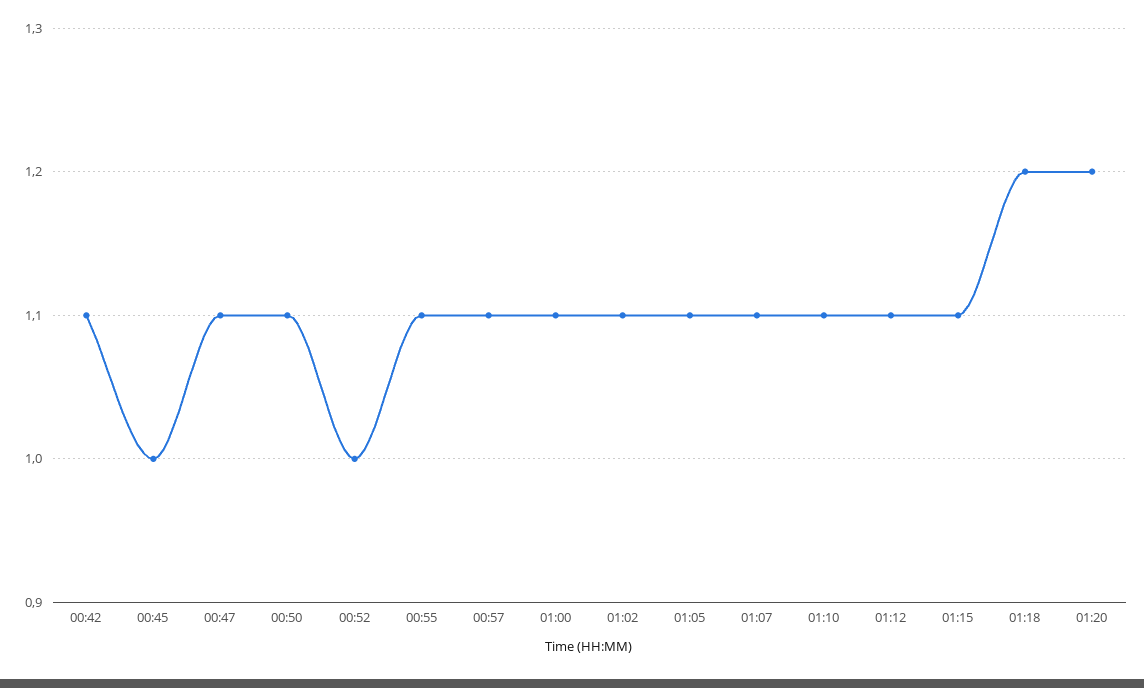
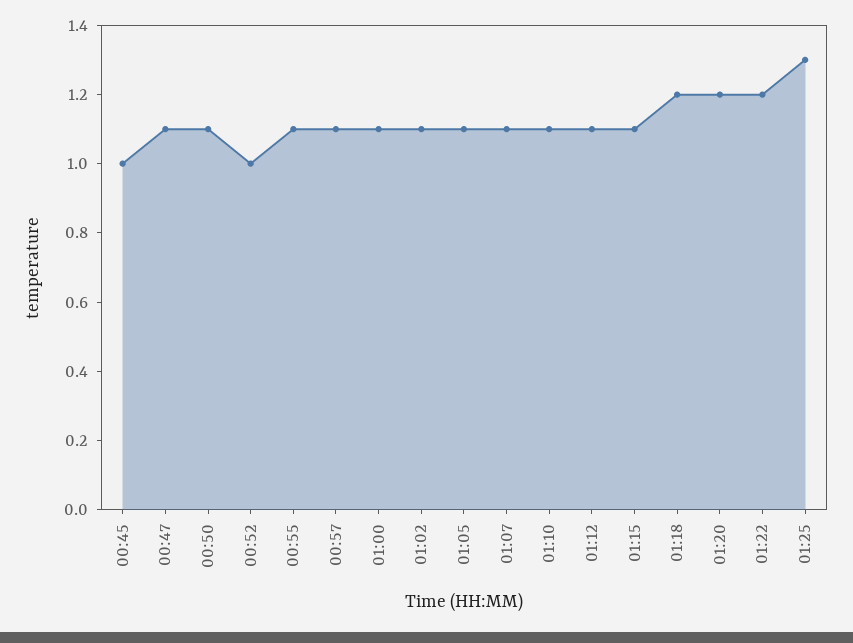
00:42: 1.1 -> none
01:22: none -> 1.2
01:25: none -> 1.3

